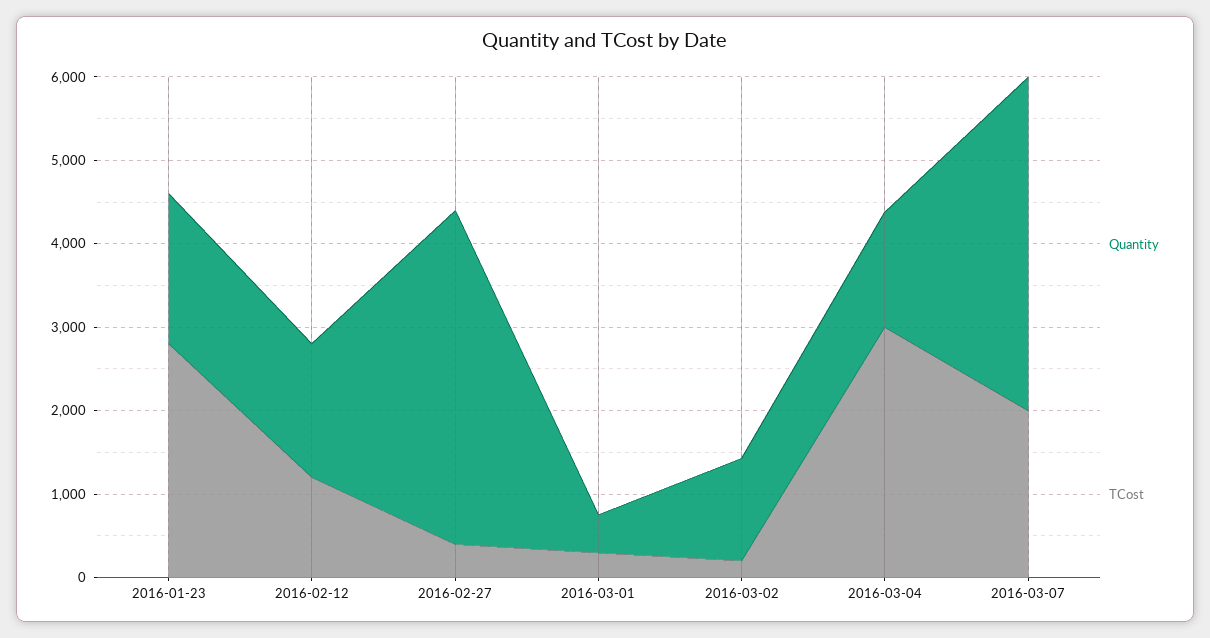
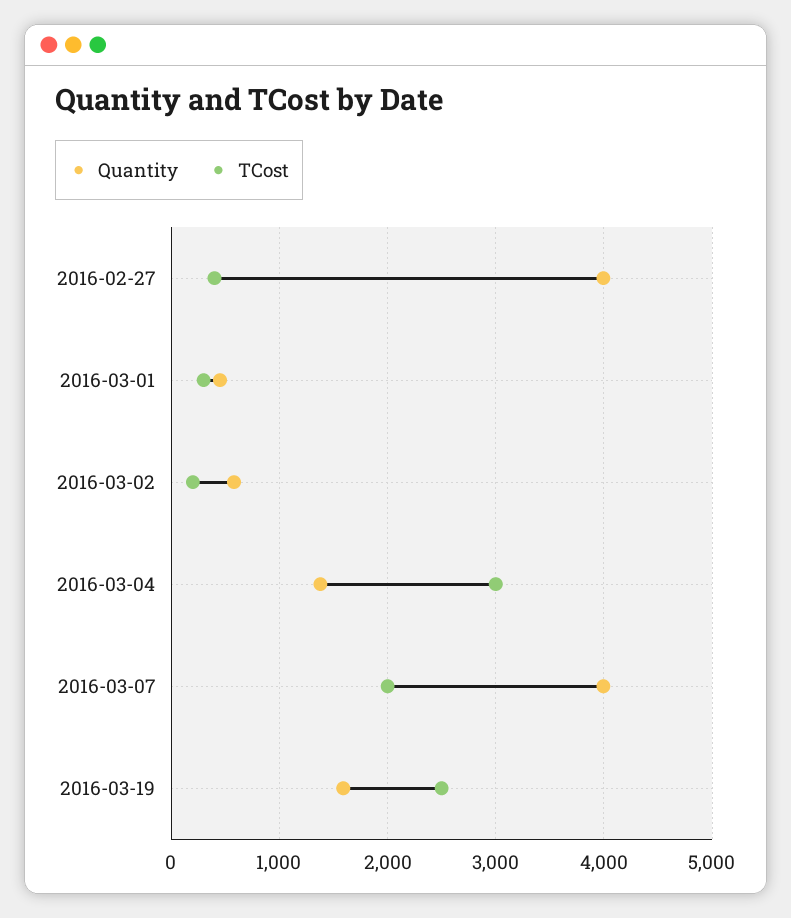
Quantity, 2016-01-23: 1800 -> none
TCost, 2016-01-23: 2800 -> none
Quantity, 2016-02-12: 1600 -> none
TCost, 2016-02-12: 1200 -> none
Quantity, 2016-03-02: 1200 -> 600
Quantity, 2016-03-19: none -> 1600
TCost, 2016-03-19: none -> 2500

